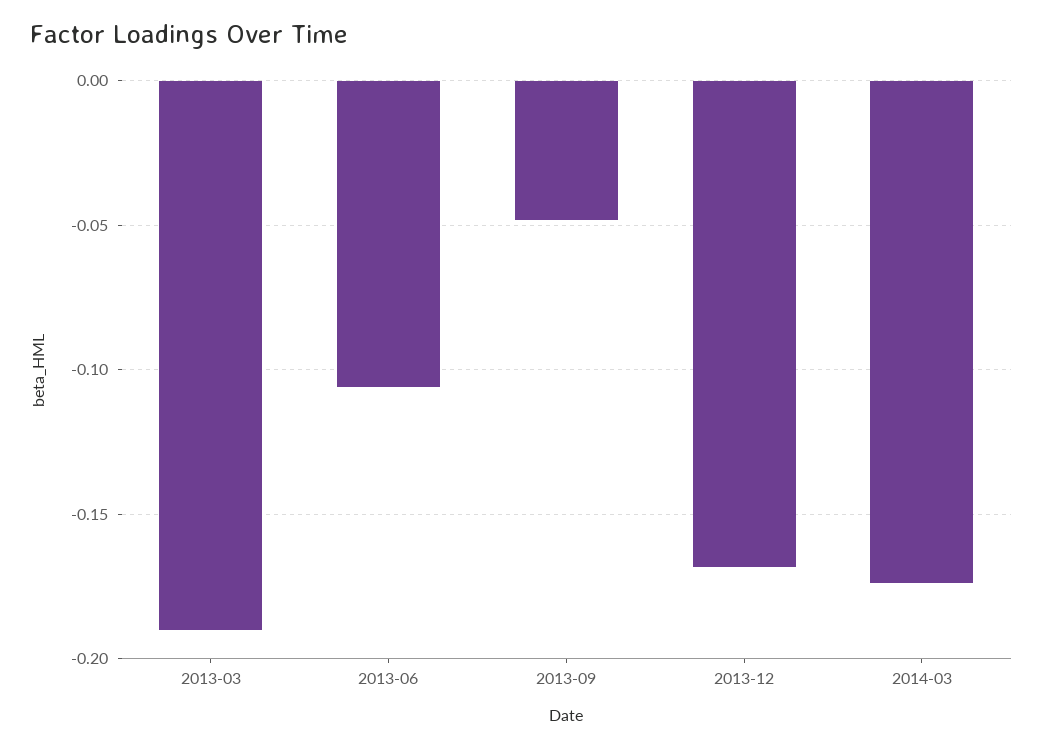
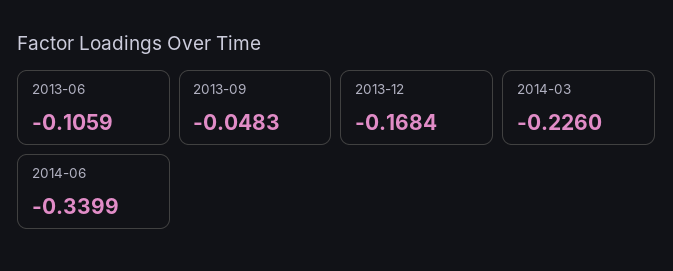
2013-03: -0.19 -> none
2014-03: -0.175 -> -0.226
2014-06: none -> -0.3399

